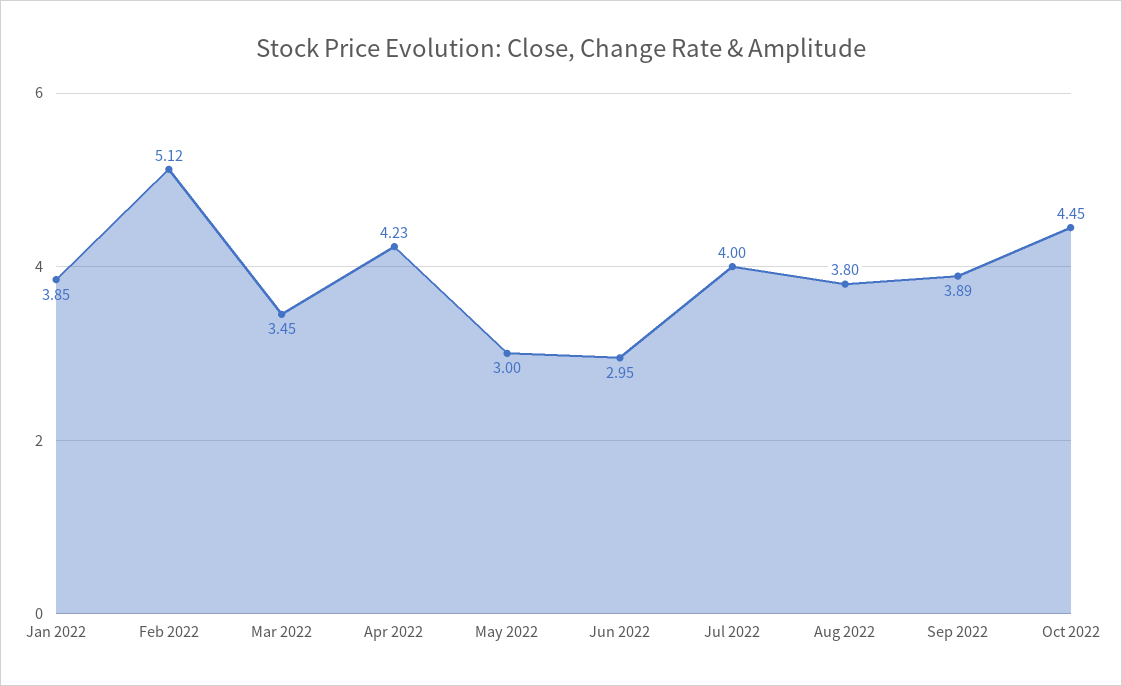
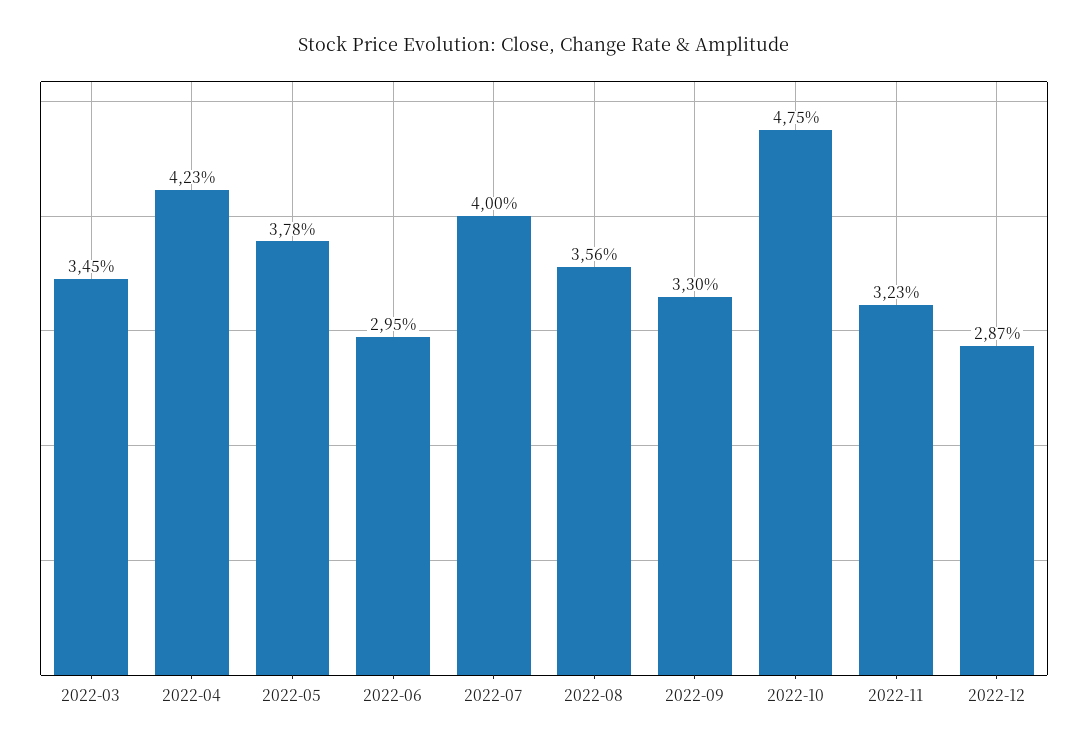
Jan 2022: 3.85 -> none
Feb 2022: 5.12 -> none
May 2022: 3 -> 3.78
Aug 2022: 3.8 -> 3.56
Sep 2022: 3.89 -> 3.3
Oct 2022: 4.45 -> 4.75
2022-11: none -> 3.23
2022-12: none -> 2.87

